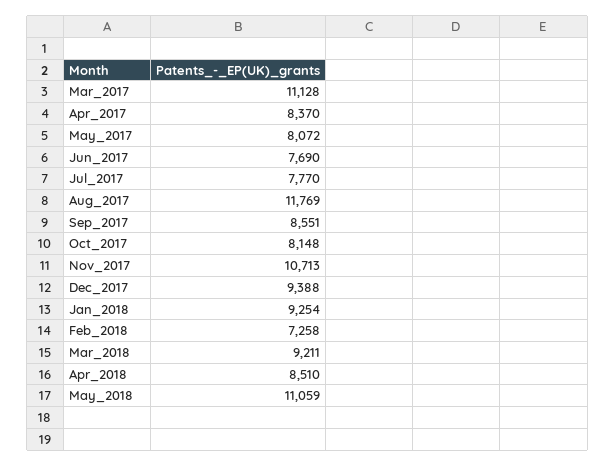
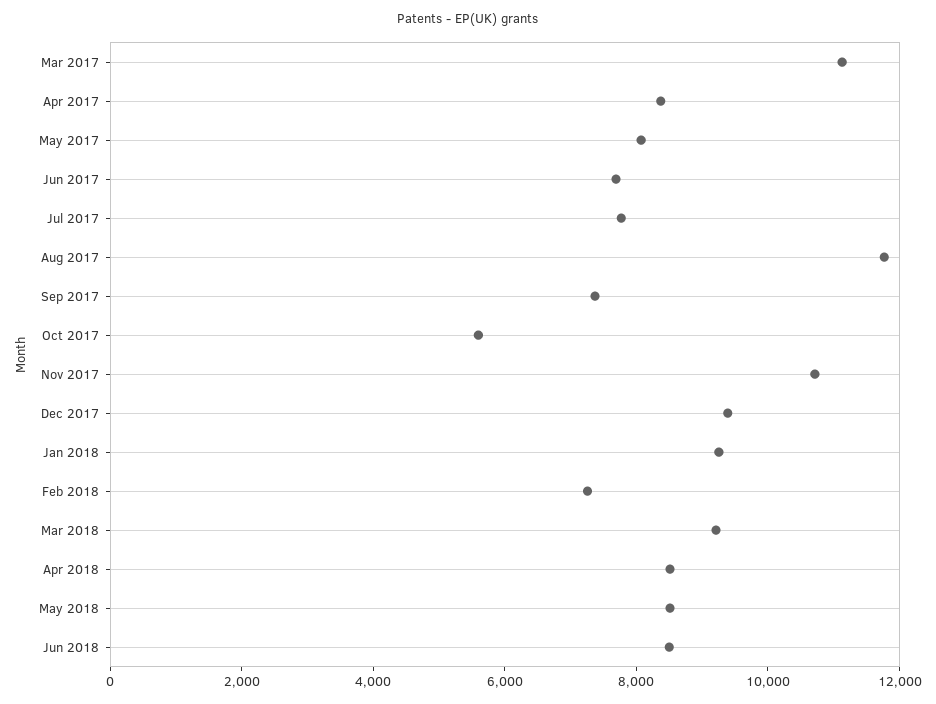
Sep_2017: 8551 -> 7500
Oct_2017: 8148 -> 5500
May_2018: 11059 -> 8500
Jun 2018: none -> 8500

